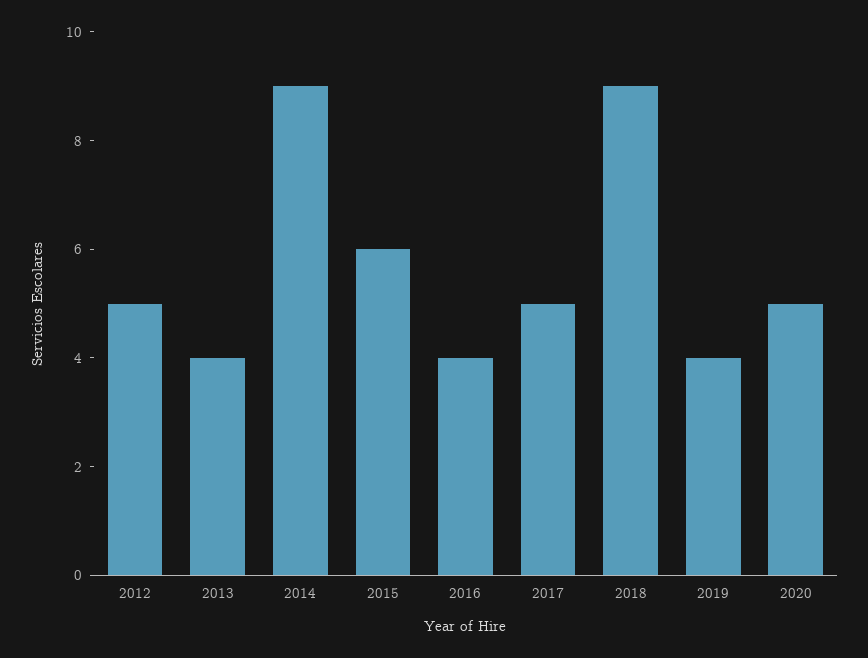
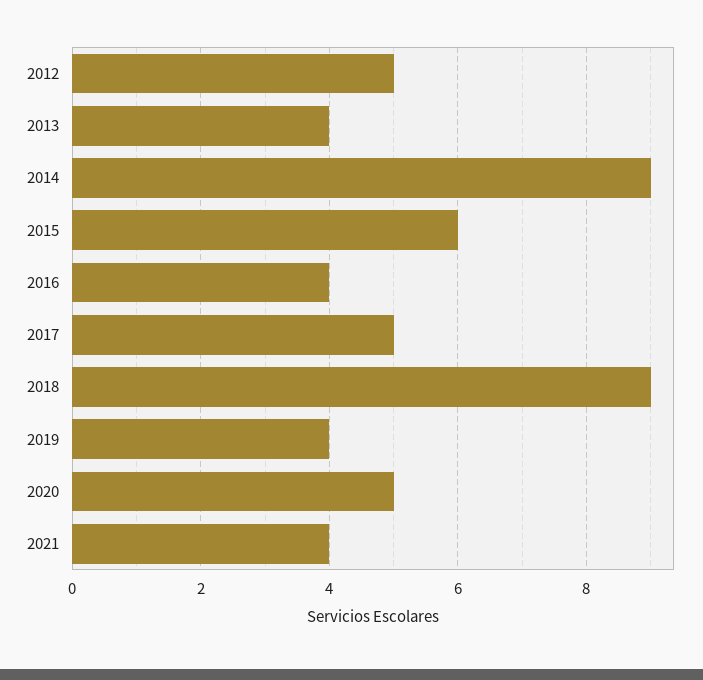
2021: none -> 4

